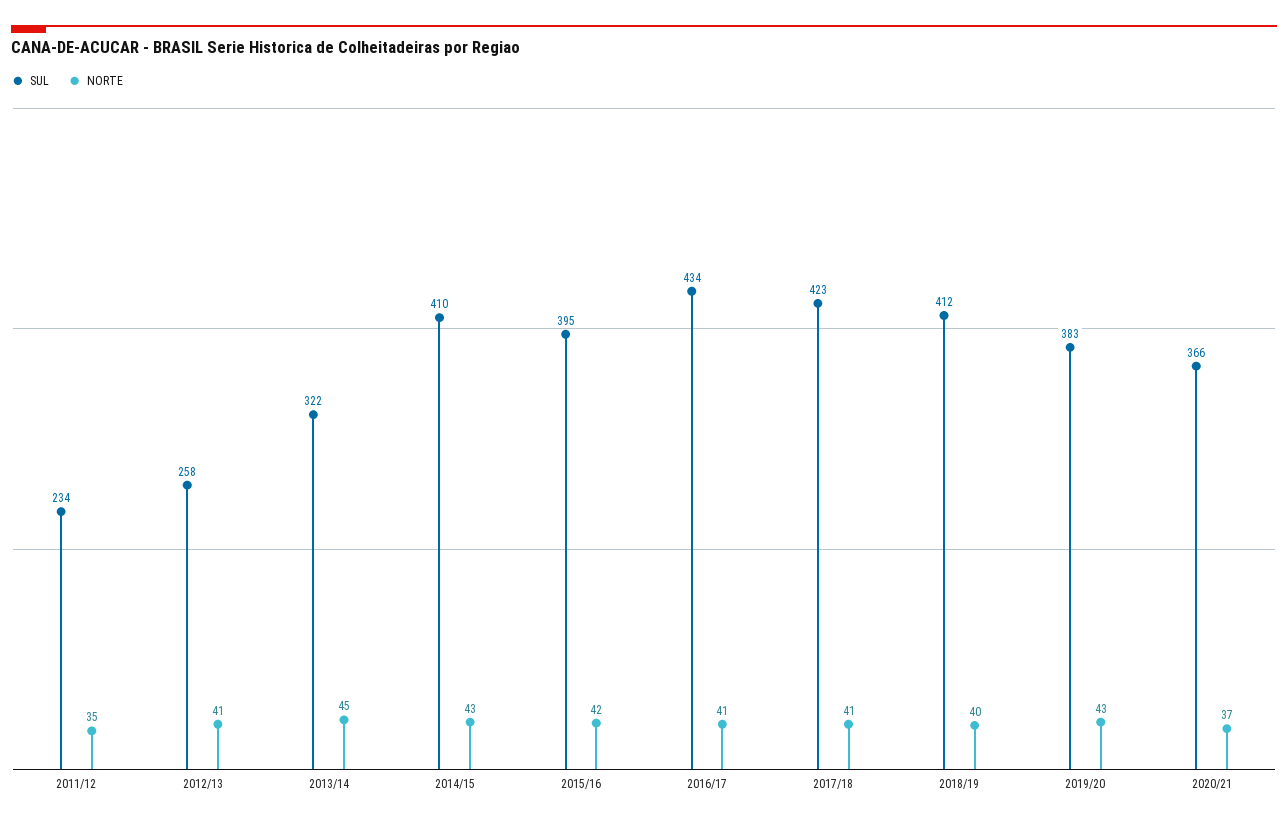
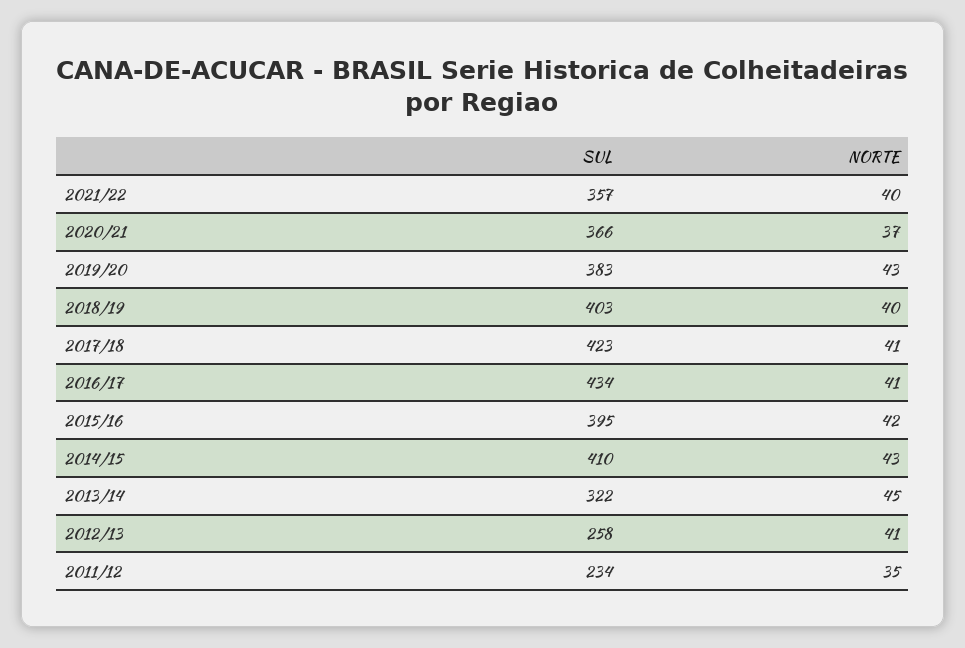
SUL, 2018/19: 412 -> 403
SUL, 2021/22: none -> 357
NORTE, 2021/22: none -> 40

